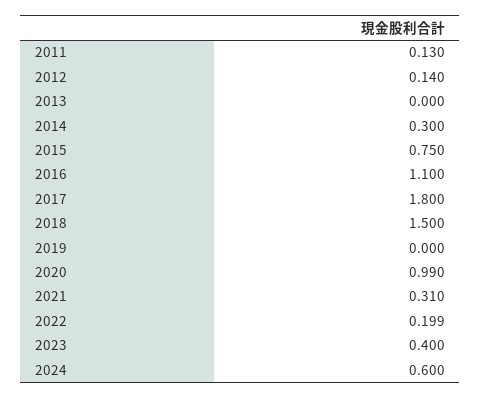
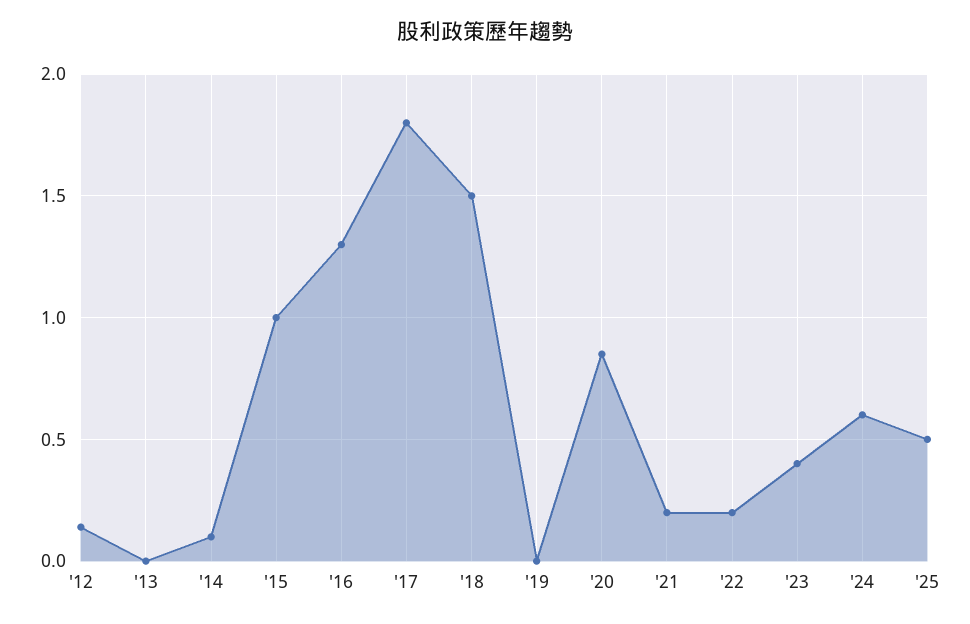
2011: 0.13 -> none
2014: 0.3 -> 0.1
2015: 0.75 -> 1
2016: 1.1 -> 1.3
2020: 0.99 -> 0.85
2021: 0.31 -> 0.2
'25: none -> 0.5

